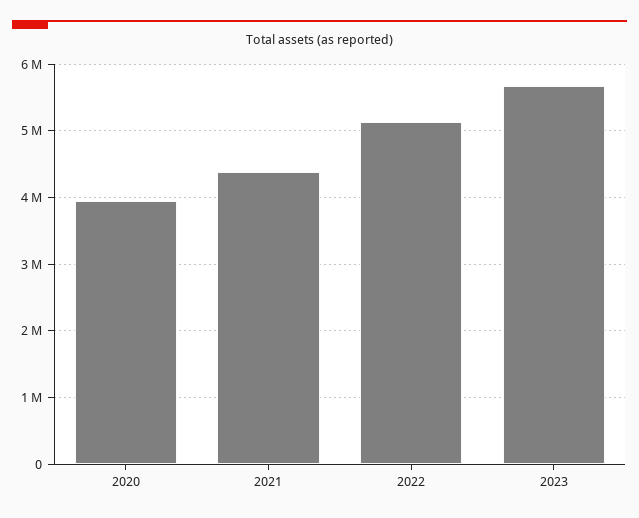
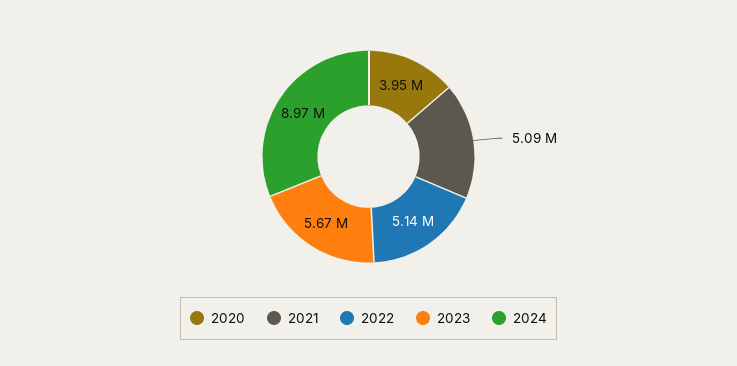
2021: 4400000 -> 5090000
2024: none -> 8970000

